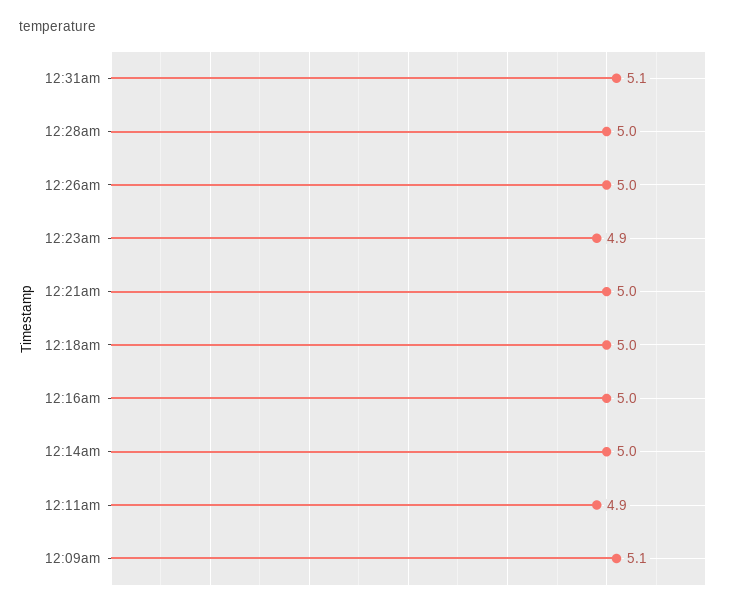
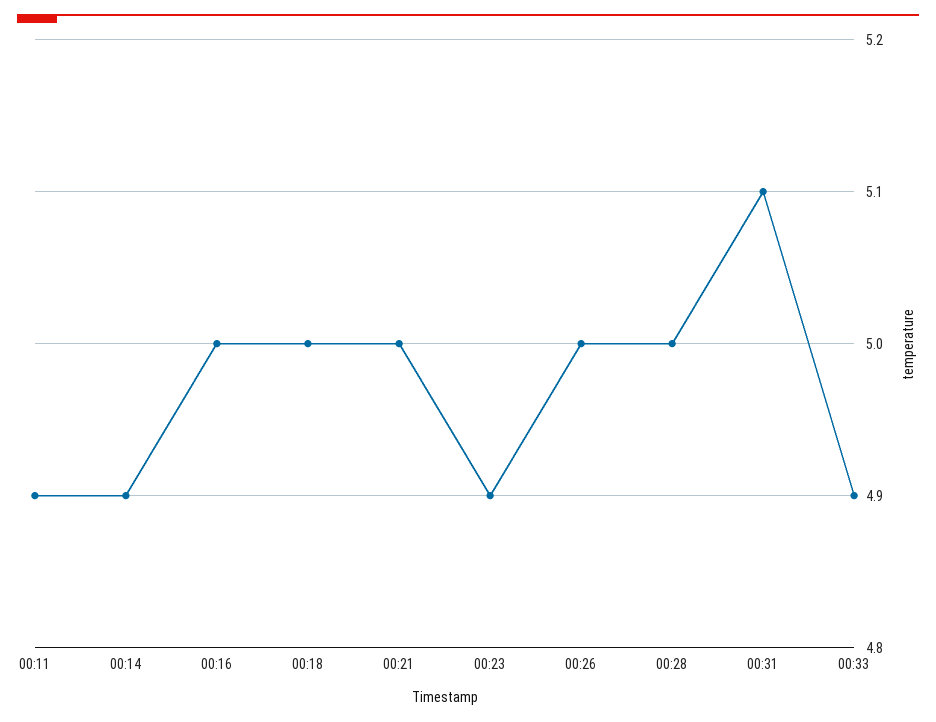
12:14am: 5 -> 4.9
12:09am: 5.1 -> none
00:33: none -> 4.9

